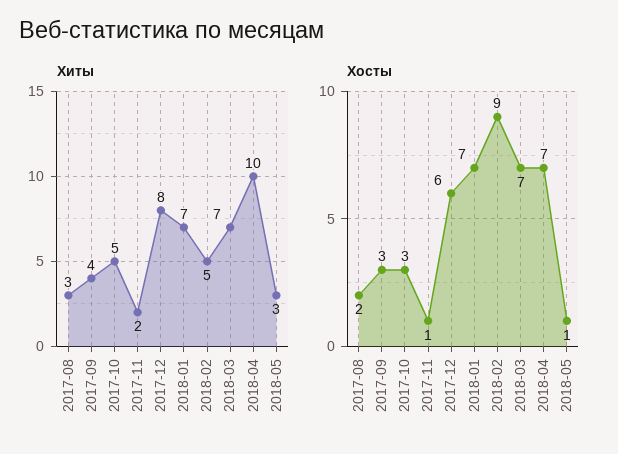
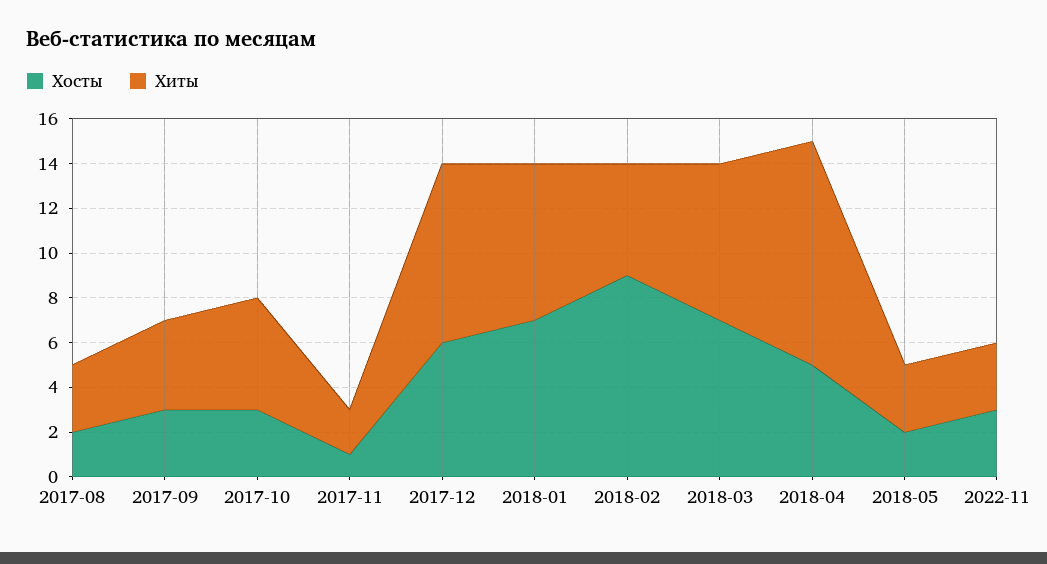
Хосты, 2018-04: 7 -> 5
Хосты, 2018-05: 1 -> 2
Хосты, 2022-11: none -> 3
Хиты, 2022-11: none -> 3

